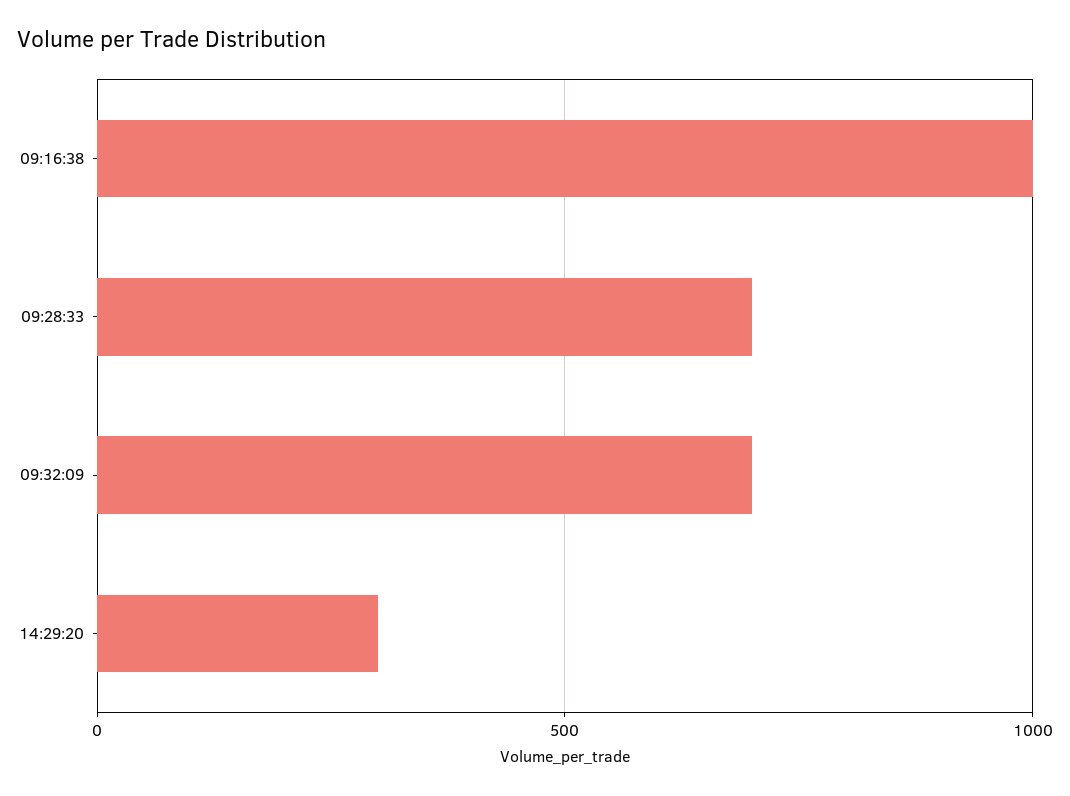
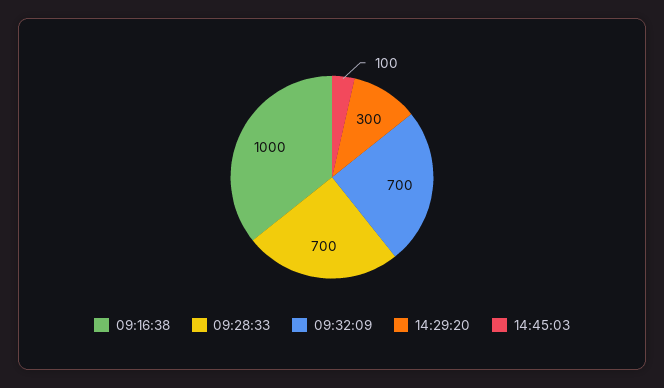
14:45:03: none -> 100

